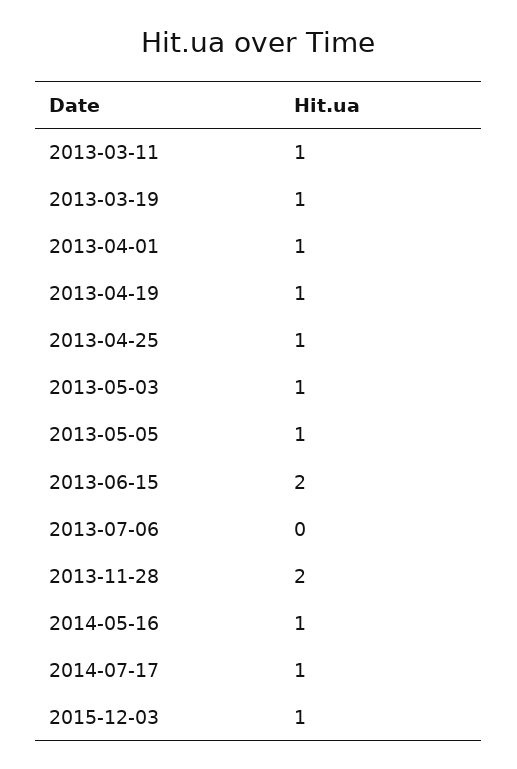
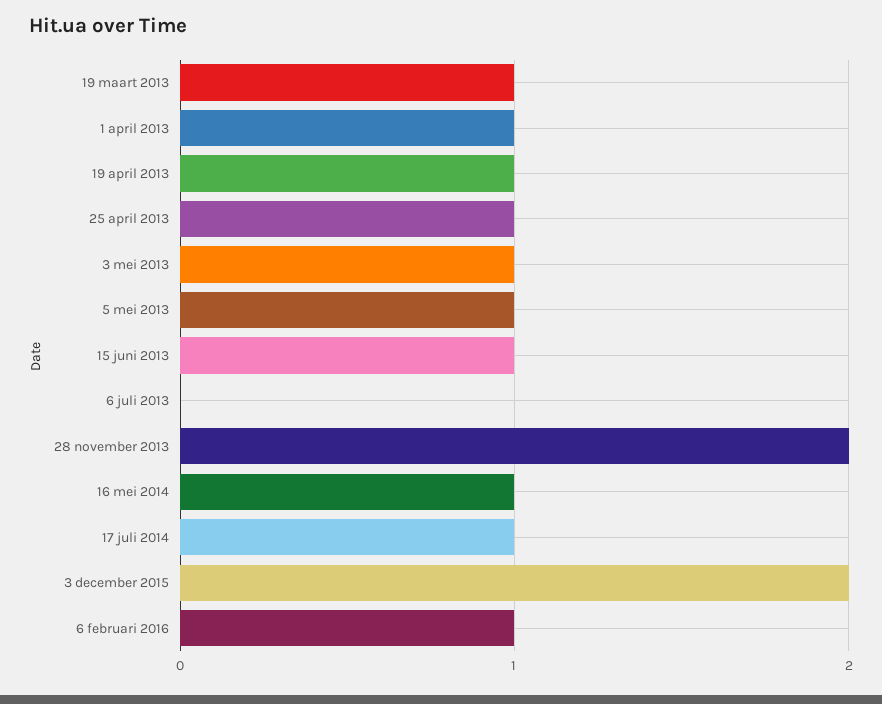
2013-03-11: 1 -> none
2013-06-15: 2 -> 1
2015-12-03: 1 -> 2
6 februari 2016: none -> 1

